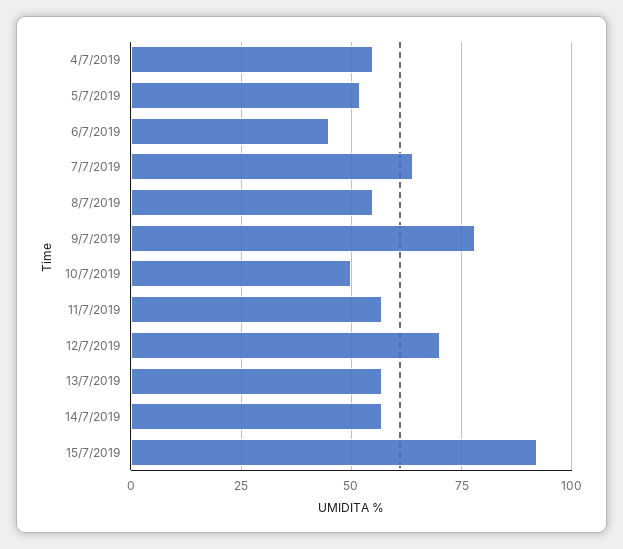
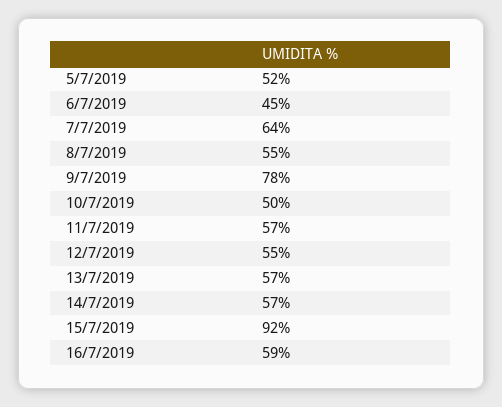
4/7/2019: 55 -> none
12/7/2019: 70 -> 55
16/7/2019: none -> 59

